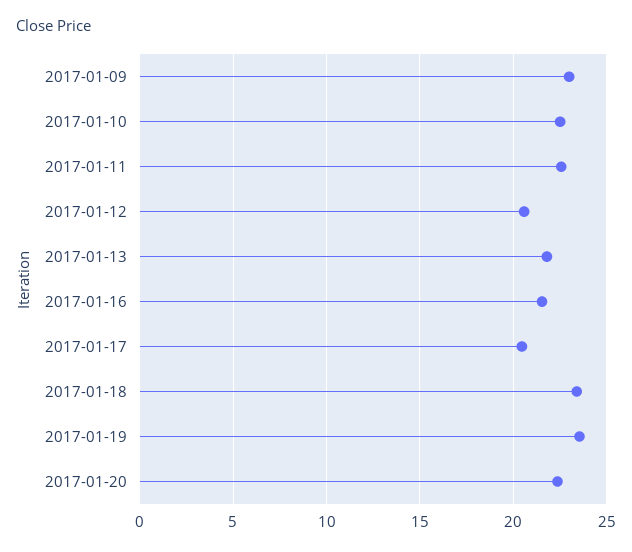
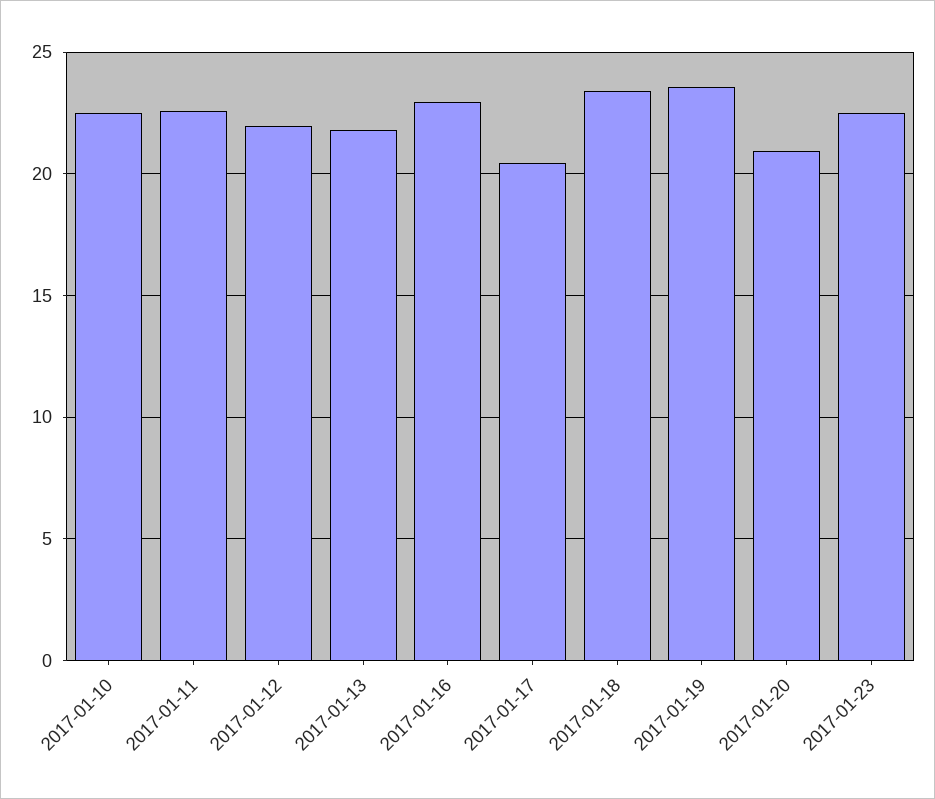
2017-01-09: 23 -> none
2017-01-12: 20.5 -> 22
2017-01-16: 21.5 -> 23
2017-01-20: 22.5 -> 21
2017-01-23: none -> 22.5

